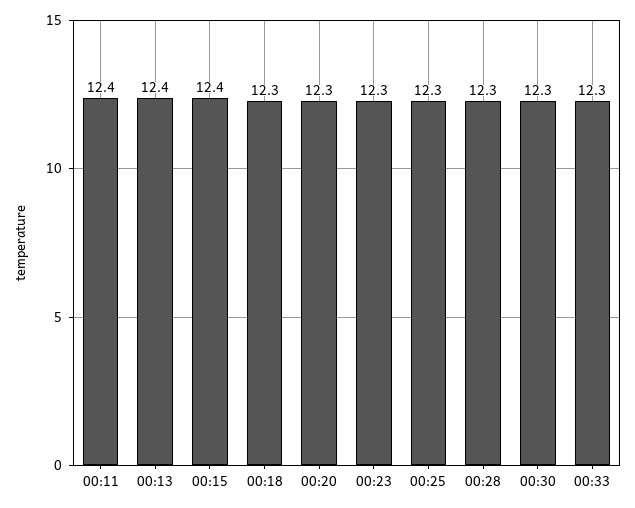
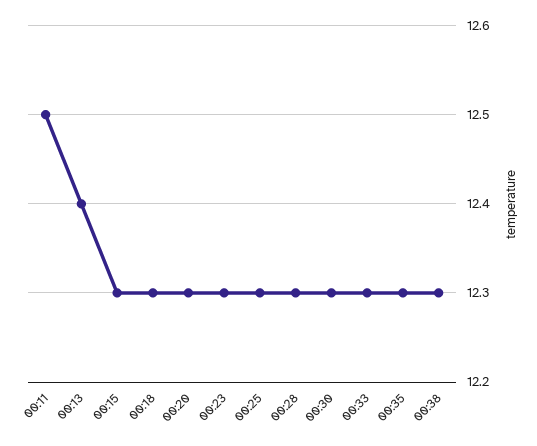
00:11: 12.4 -> 12.5
00:15: 12.4 -> 12.3
00:35: none -> 12.3
00:38: none -> 12.3

